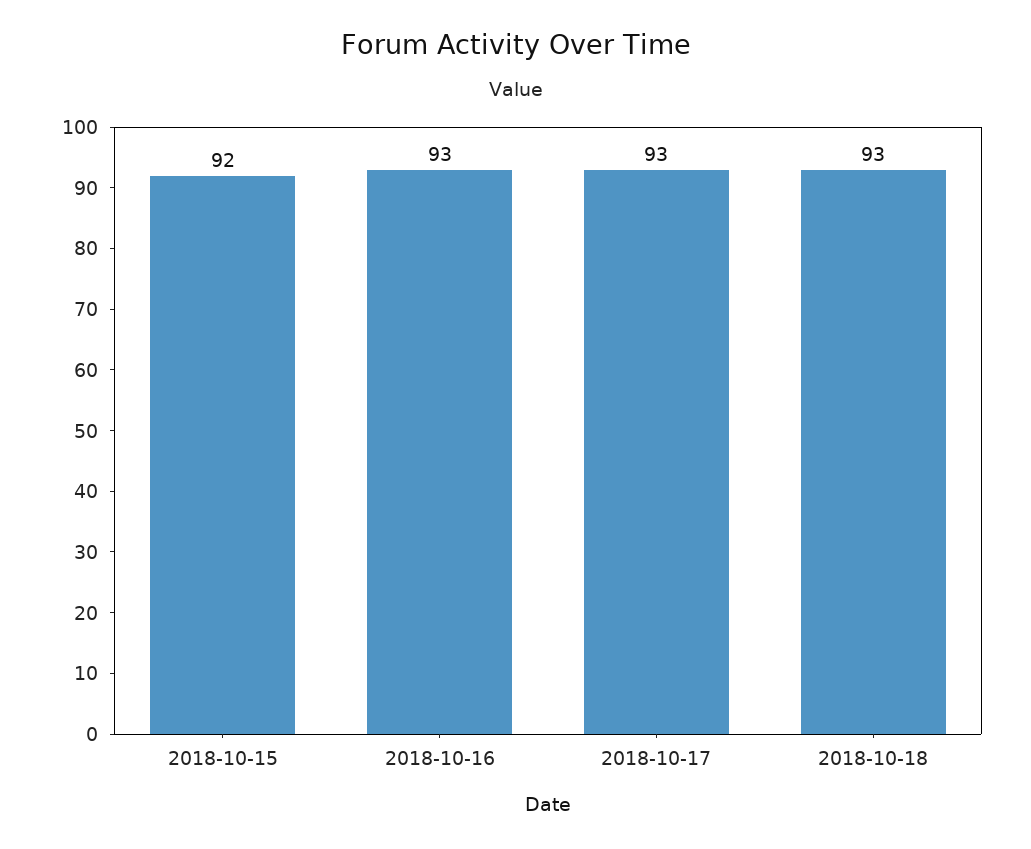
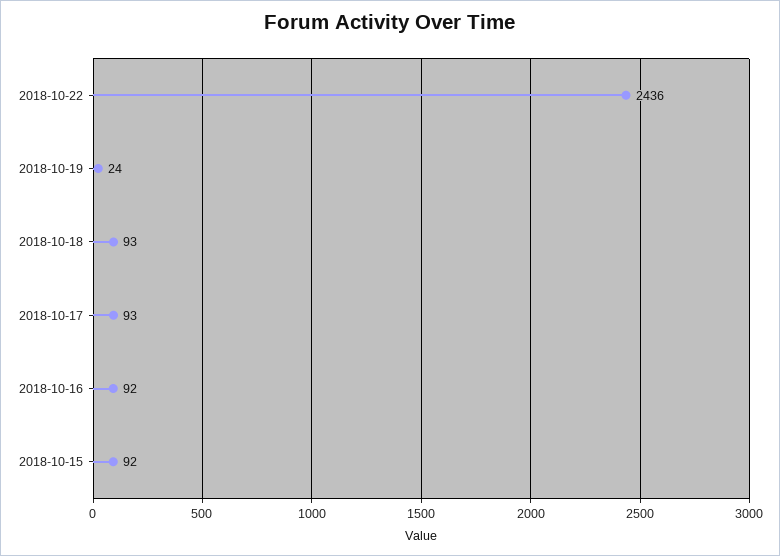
2018-10-16: 93 -> 92
2018-10-22: none -> 2436
2018-10-19: none -> 24

